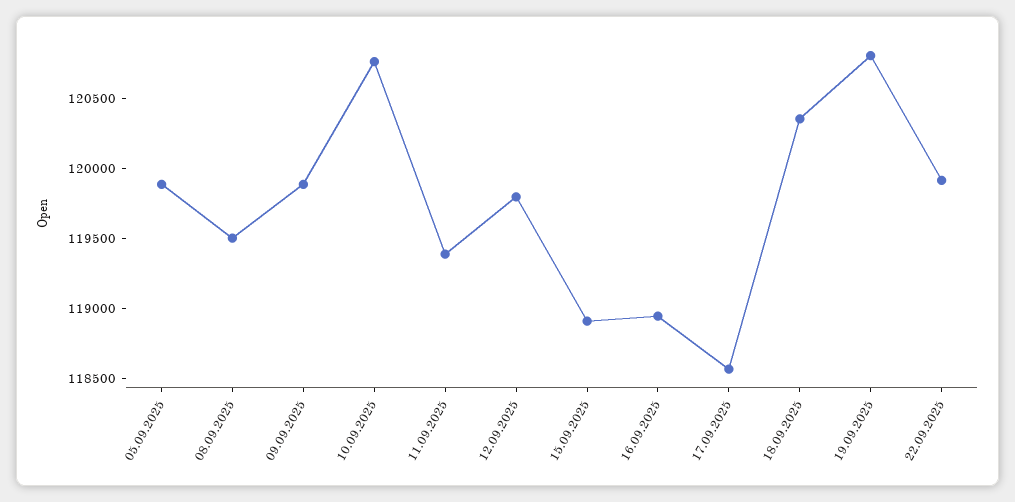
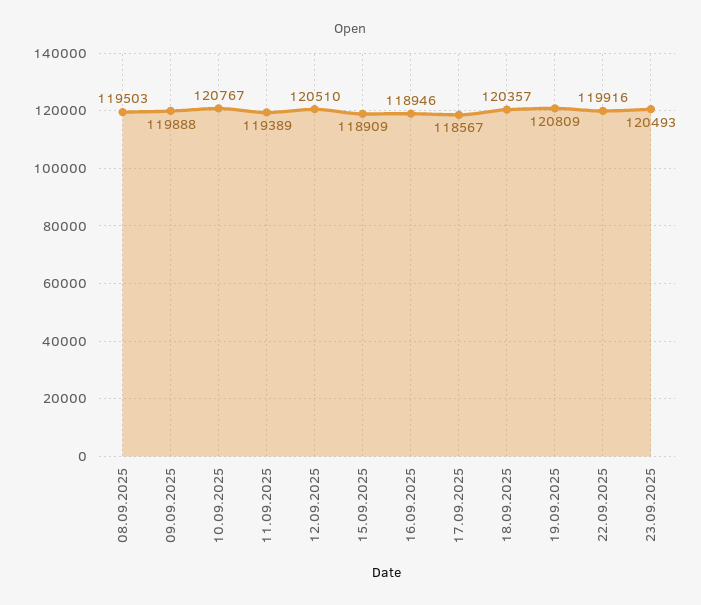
05.09.2025: 119900 -> none
12.09.2025: 119800 -> 120510
23.09.2025: none -> 120493

